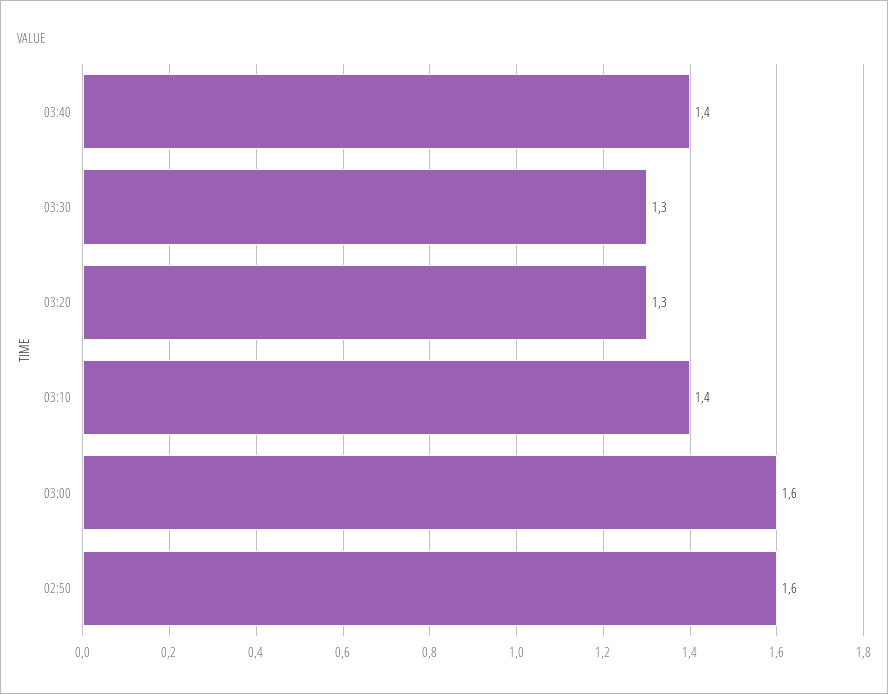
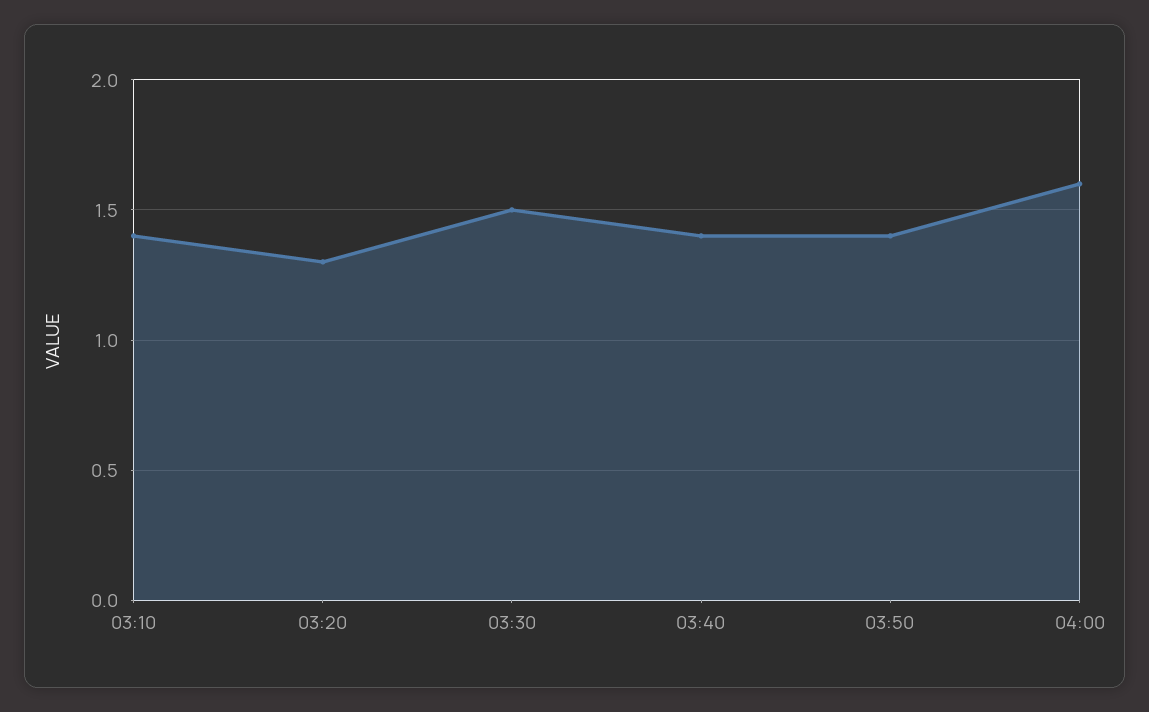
03:30: 1.3 -> 1.5
03:00: 1.6 -> none
02:50: 1.6 -> none
03:50: none -> 1.4
04:00: none -> 1.6

